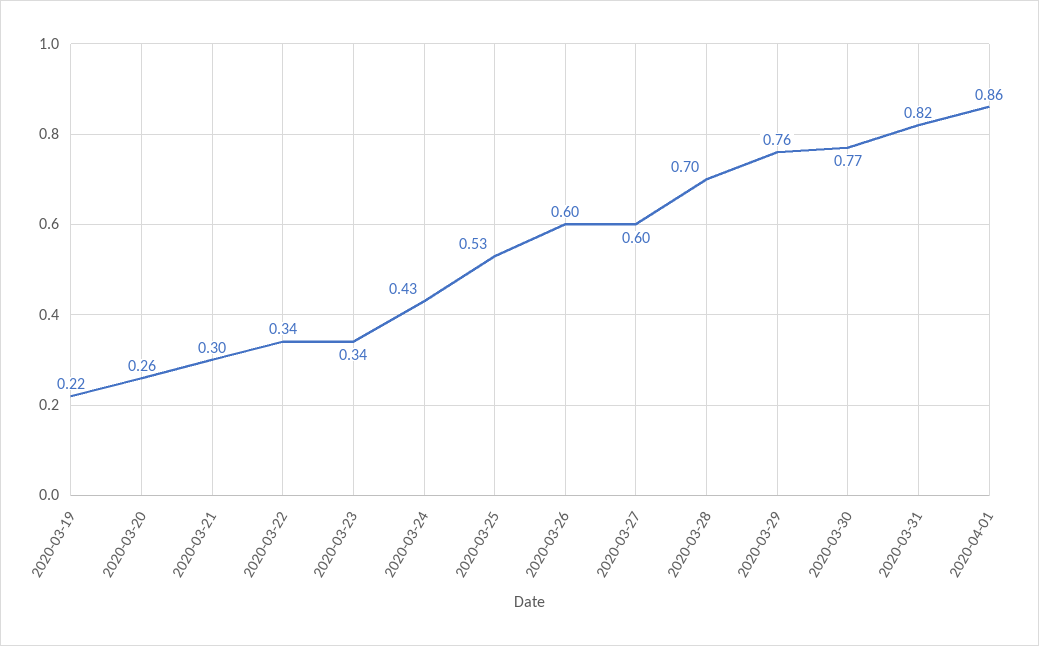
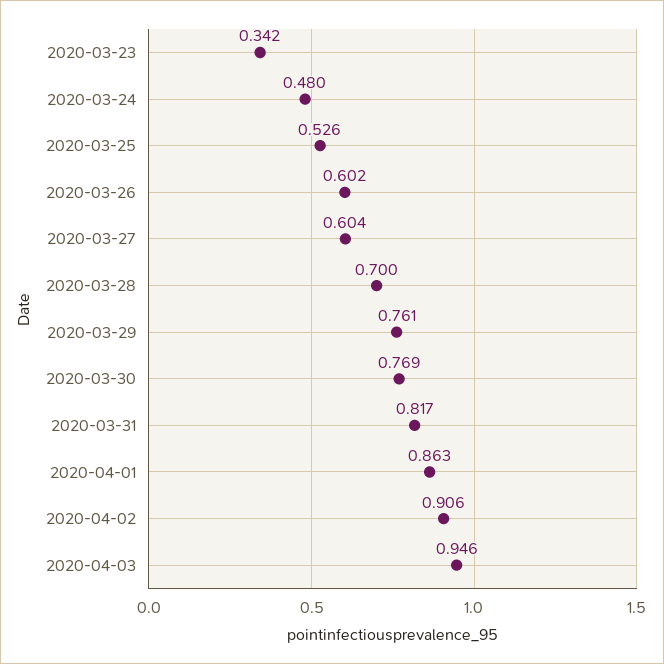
2020-03-19: 0.22 -> none
2020-03-20: 0.26 -> none
2020-03-21: 0.3 -> none
2020-03-22: 0.34 -> none
2020-03-24: 0.43 -> 0.48
2020-04-02: none -> 0.906
2020-04-03: none -> 0.946

